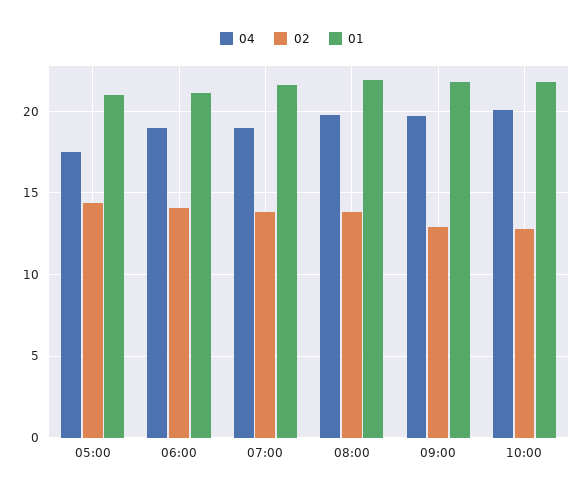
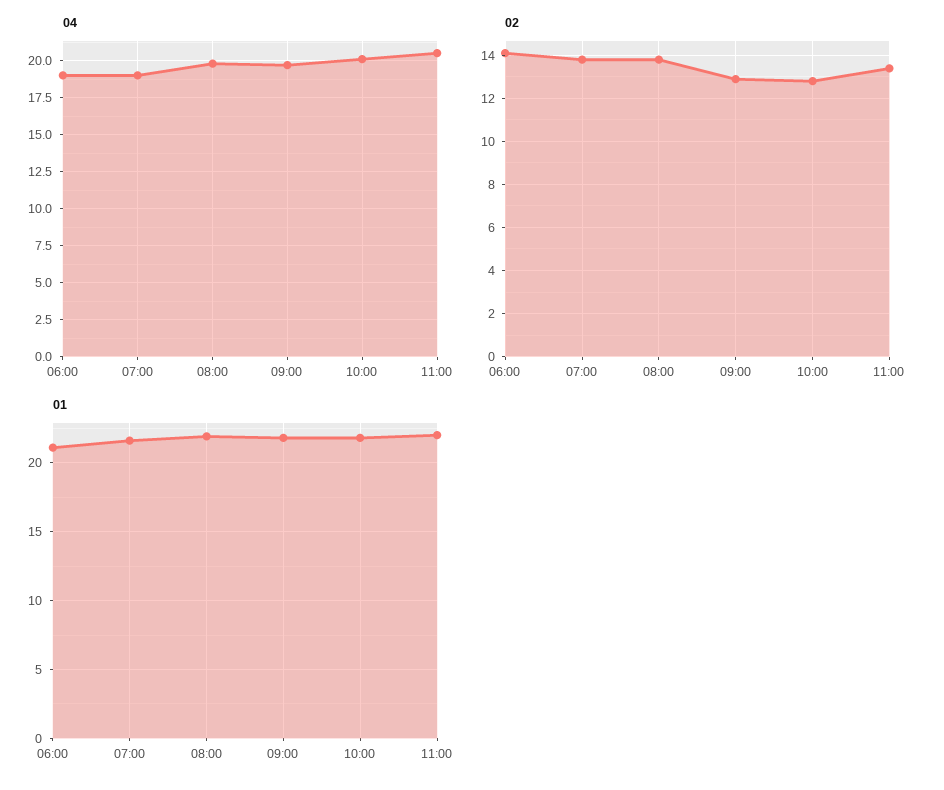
04, 05:00: 17.5 -> none
02, 05:00: 14.5 -> none
01, 05:00: 21 -> none
04, 11:00: none -> 20.5
02, 11:00: none -> 13.5
01, 11:00: none -> 22

